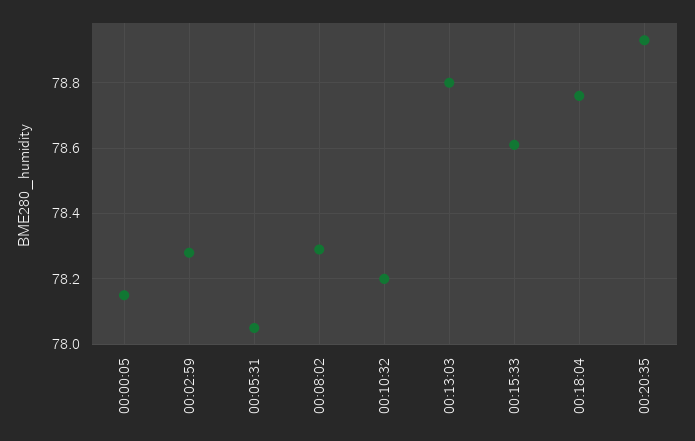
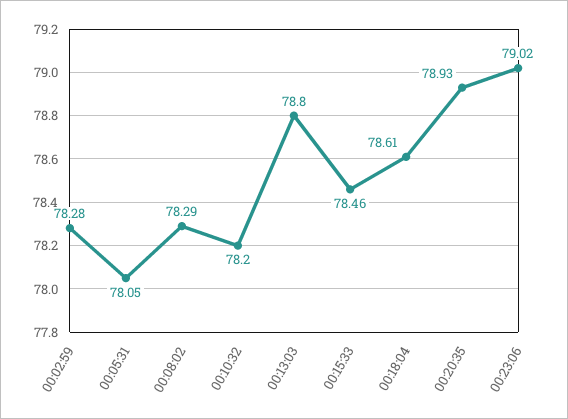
00:00:05: 78.15 -> none
00:15:33: 78.6 -> 78.46
00:18:04: 78.75 -> 78.61
00:23:06: none -> 79.02

